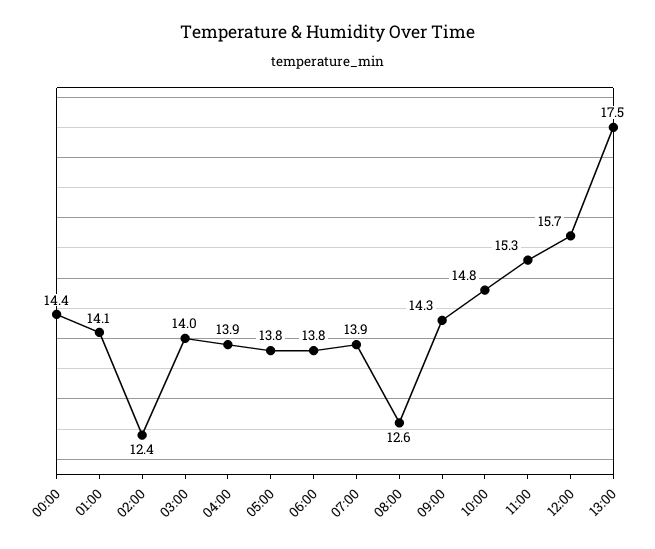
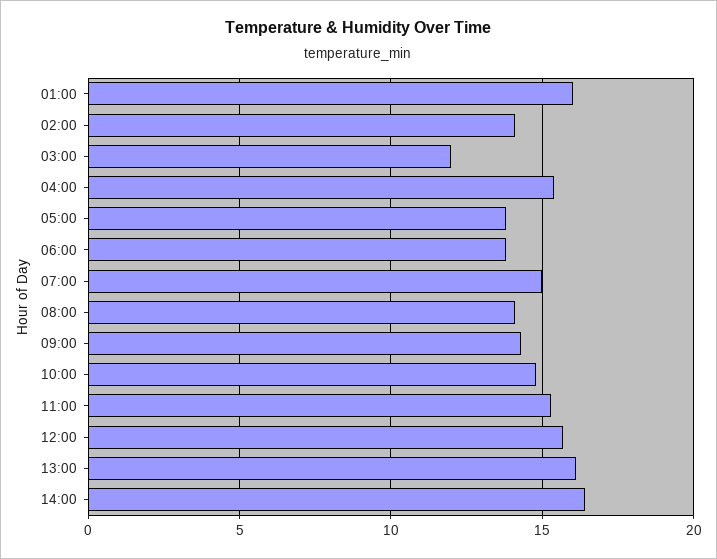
00:00: 14.4 -> none
01:00: 14.1 -> 16
02:00: 12.4 -> 14
03:00: 14 -> 12
04:00: 13.9 -> 15.5
07:00: 13.9 -> 15
08:00: 12.6 -> 14
13:00: 17.5 -> 16
14:00: none -> 16.5

